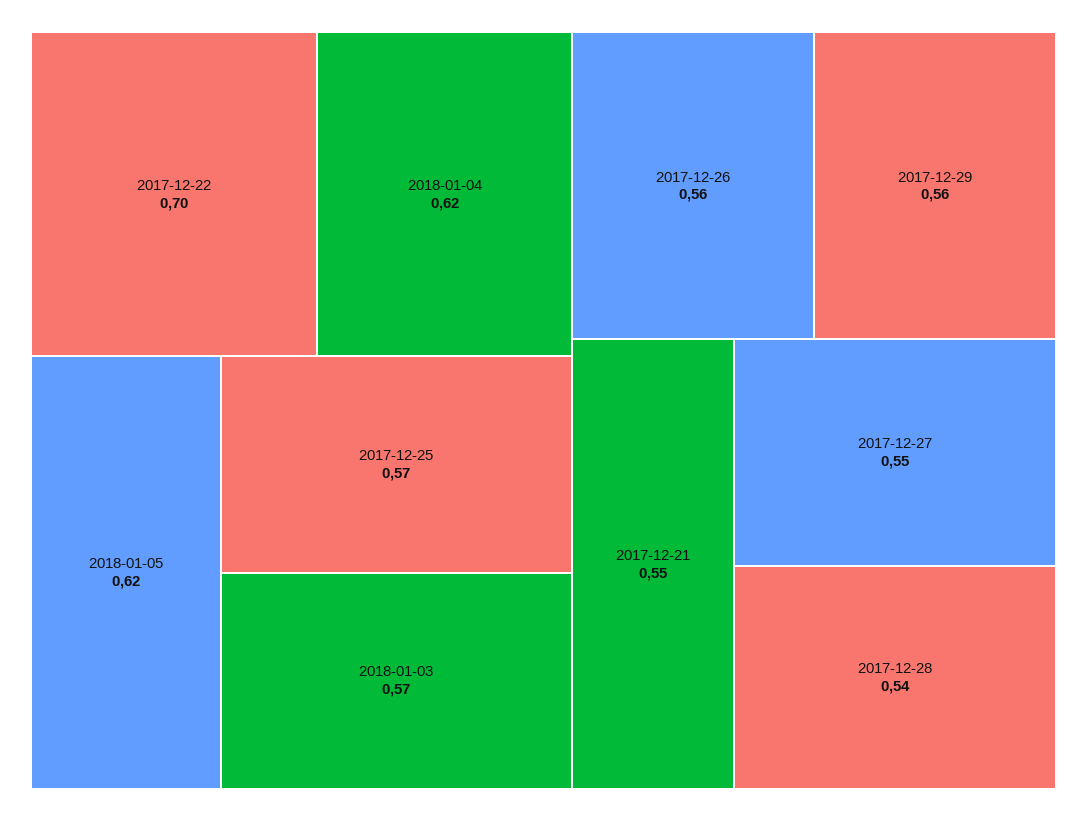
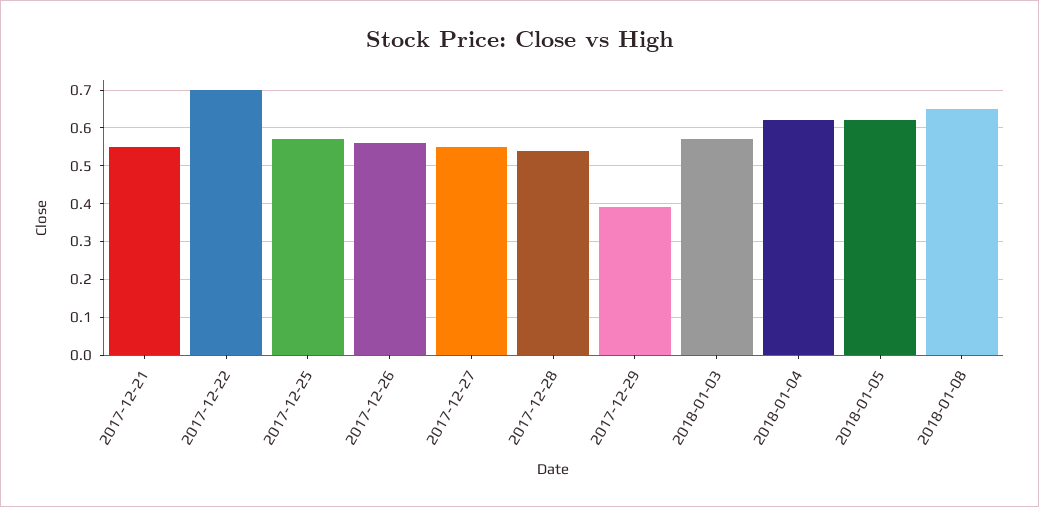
2017-12-29: 0.56 -> 0.4
2018-01-08: none -> 0.65

